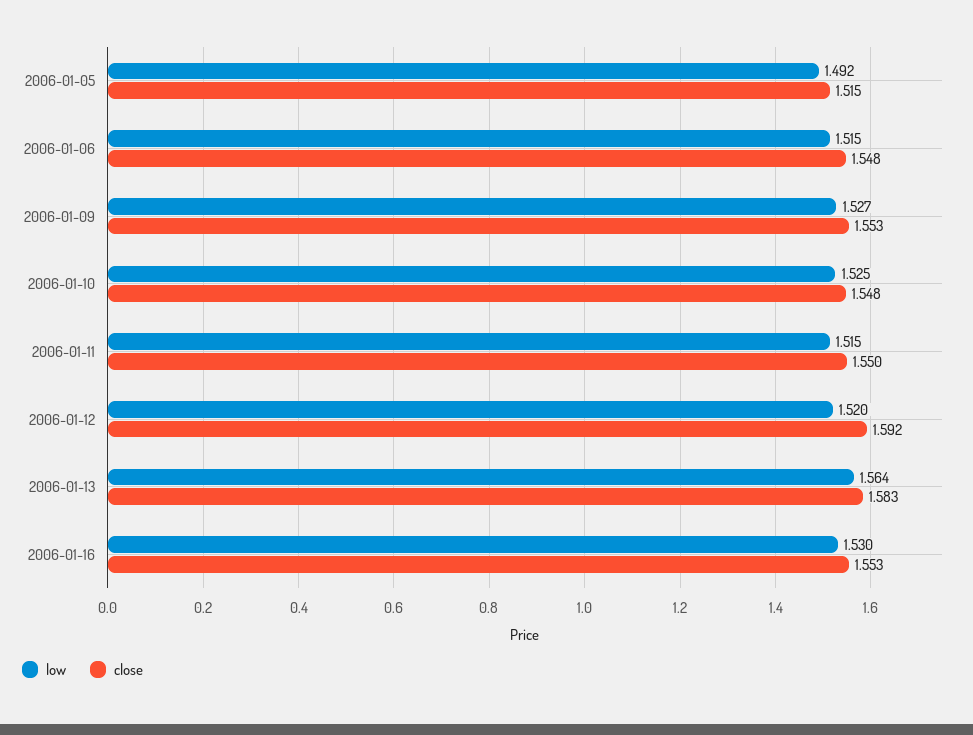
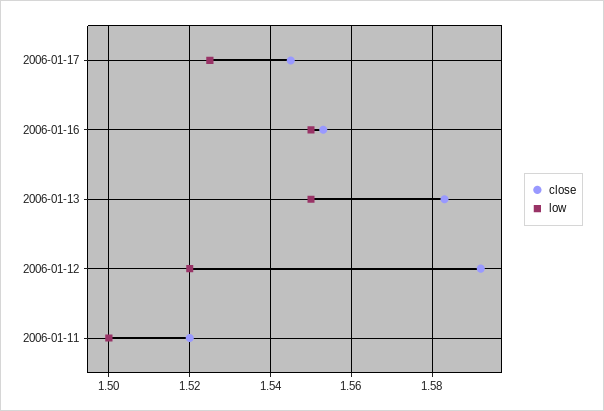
low, 2006-01-05: 1.492 -> none
close, 2006-01-05: 1.515 -> none
low, 2006-01-06: 1.515 -> none
close, 2006-01-06: 1.548 -> none
low, 2006-01-09: 1.527 -> none
close, 2006-01-09: 1.553 -> none
low, 2006-01-10: 1.525 -> none
close, 2006-01-10: 1.548 -> none
low, 2006-01-11: 1.515 -> 1.5
close, 2006-01-11: 1.55 -> 1.52
low, 2006-01-13: 1.564 -> 1.55
low, 2006-01-16: 1.53 -> 1.55
close, 2006-01-17: none -> 1.545
low, 2006-01-17: none -> 1.525

